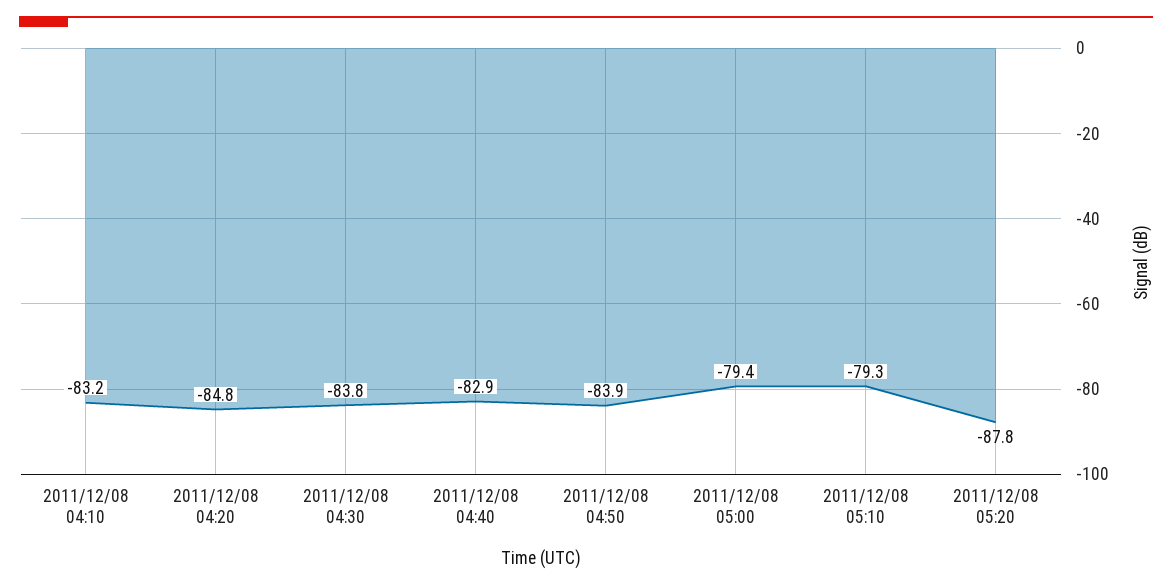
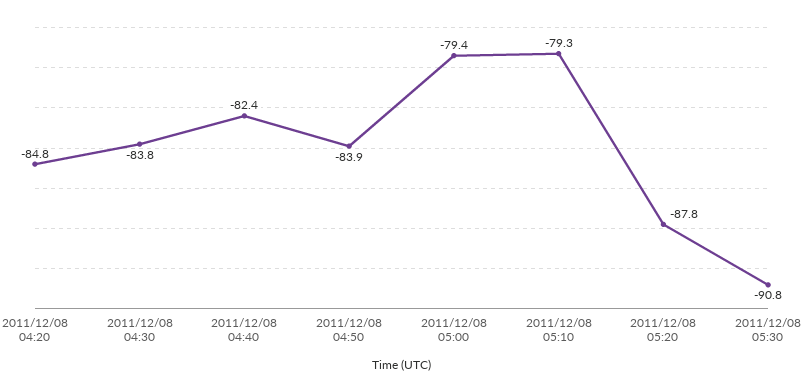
2011/12/08 04:10: -83.2 -> none
2011/12/08 04:40: -82.9 -> -82.4
2011/12/08 05:30: none -> -90.8

